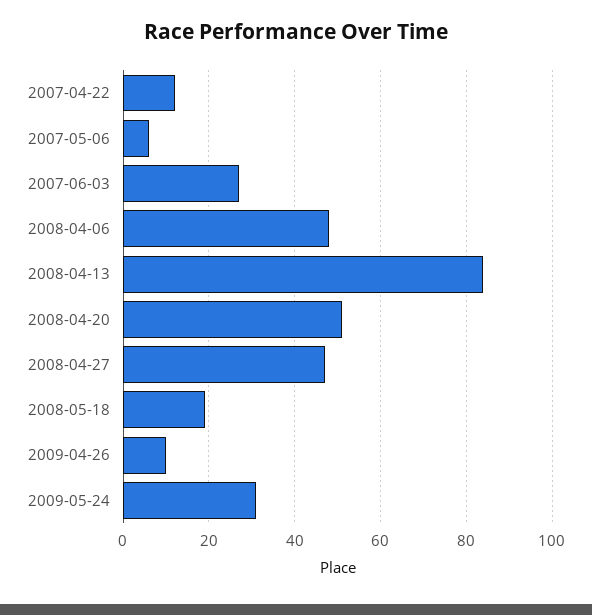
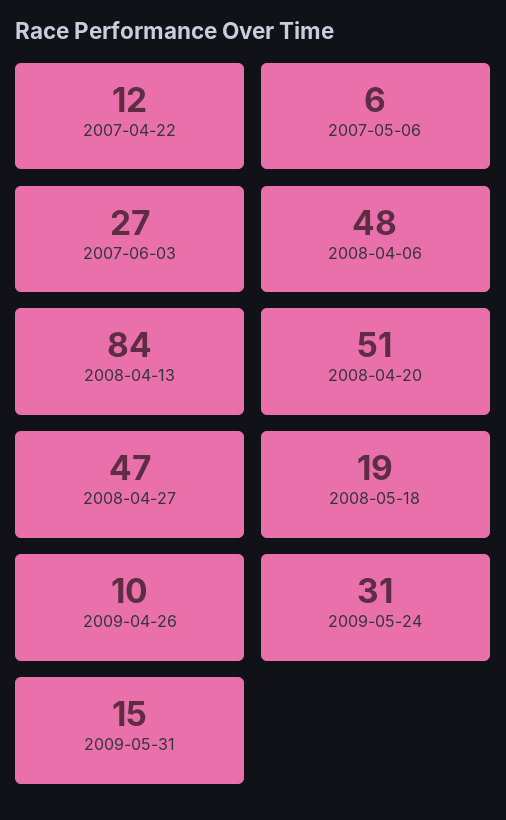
2009-05-31: none -> 15

